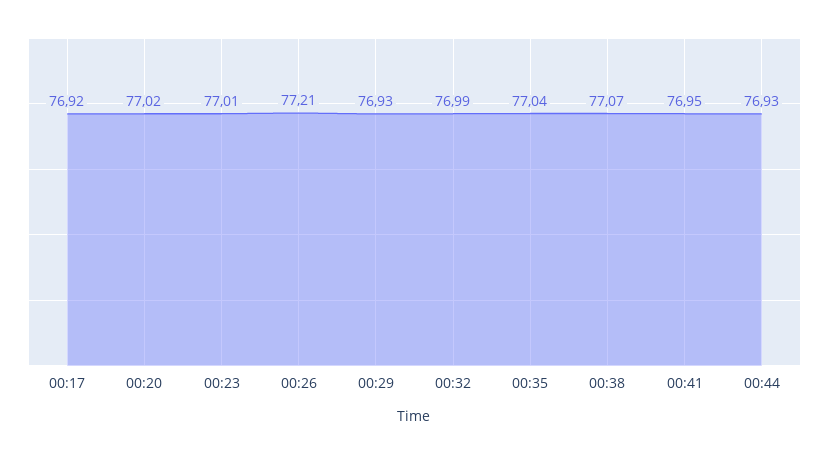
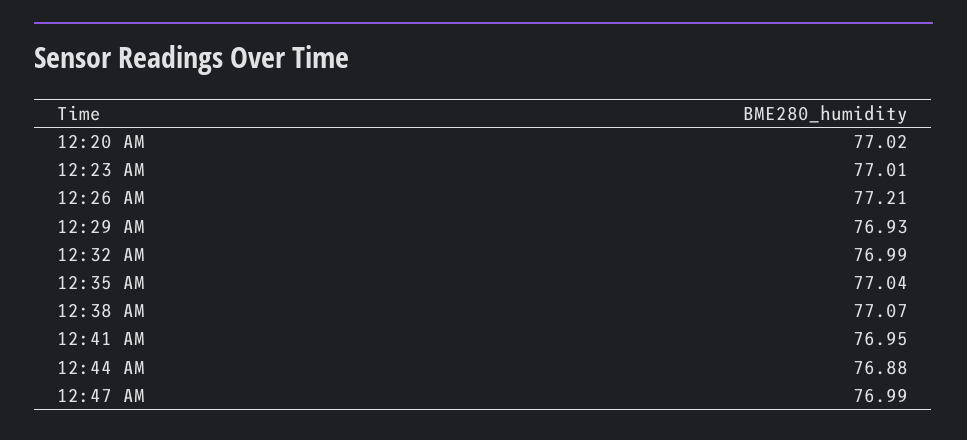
00:17: 76.92 -> none
00:44: 76.93 -> 76.88
12:47 AM: none -> 76.99

